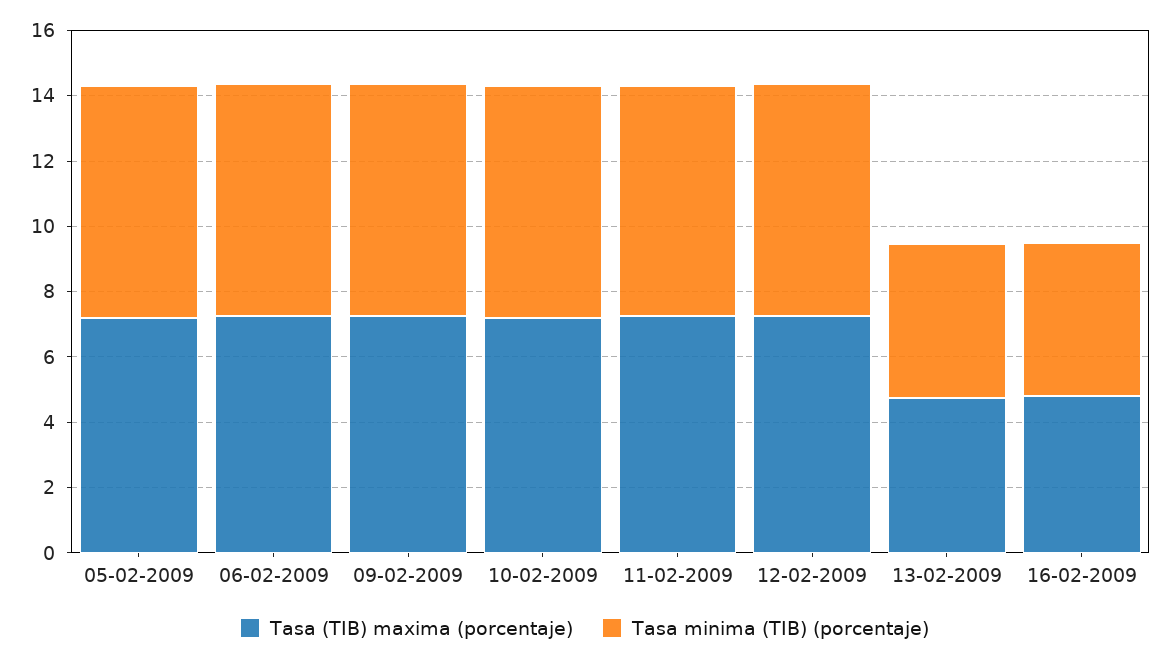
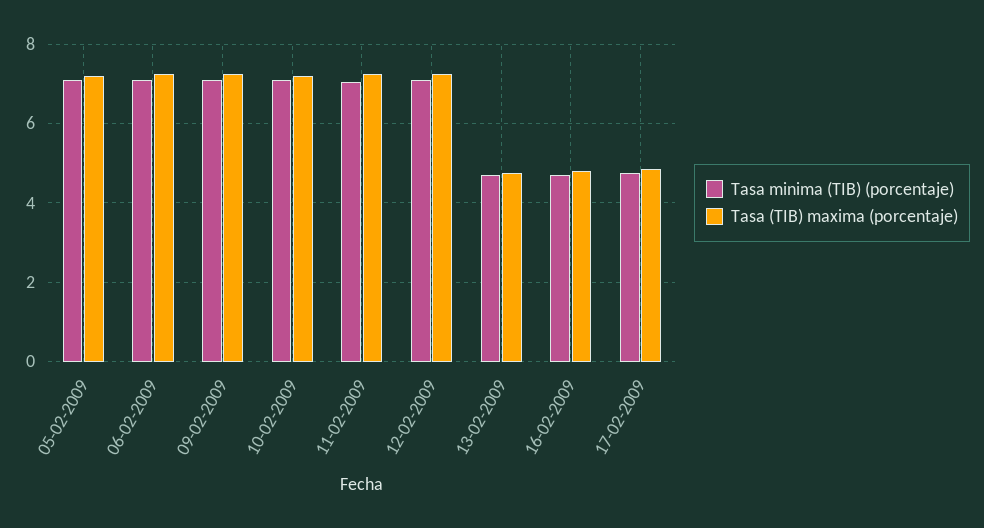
Tasa minima (TIB) (porcentaje), 17-02-2009: none -> 4.8
Tasa (TIB) maxima (porcentaje), 17-02-2009: none -> 4.8

